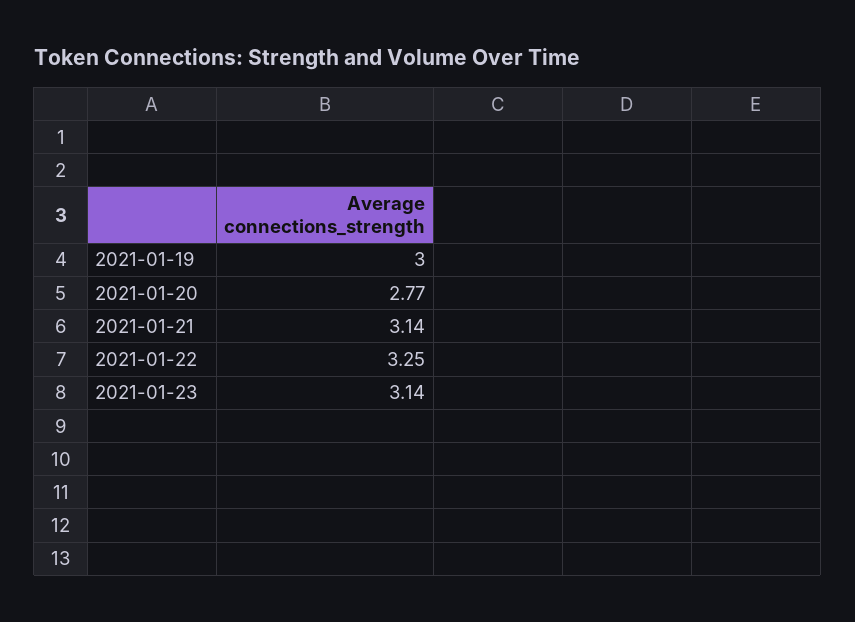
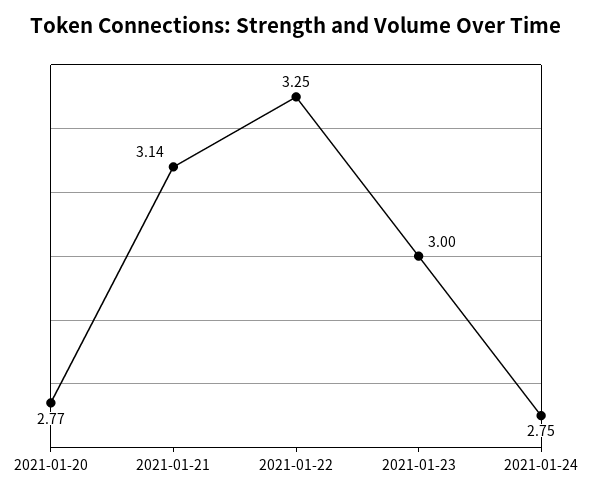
2021-01-19: 3 -> none
2021-01-23: 3.14 -> 3
2021-01-24: none -> 2.75

